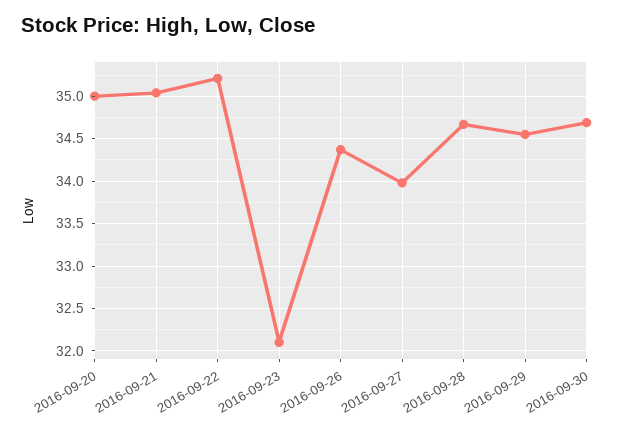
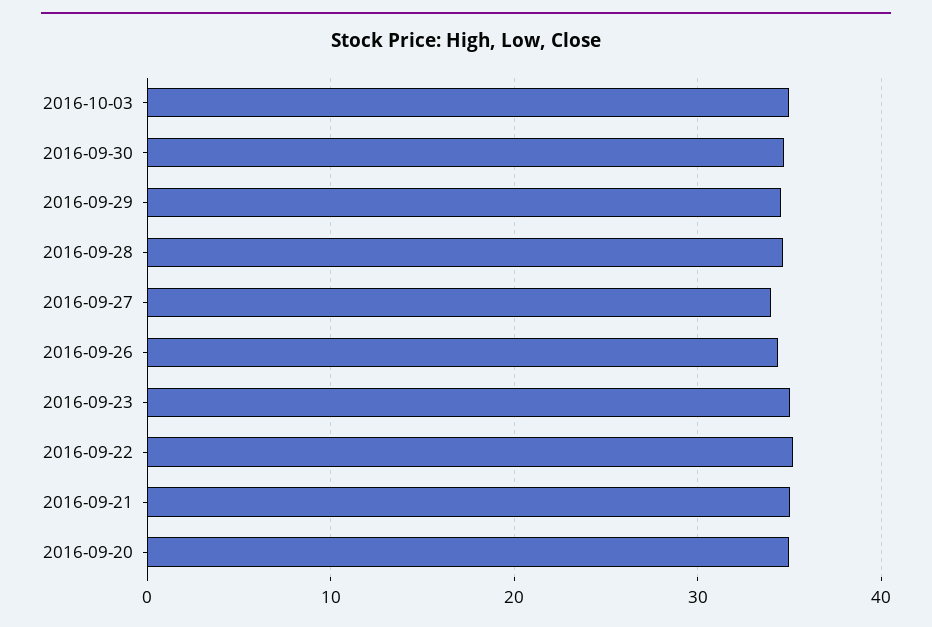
2016-09-23: 32.1 -> 35
2016-10-03: none -> 35

